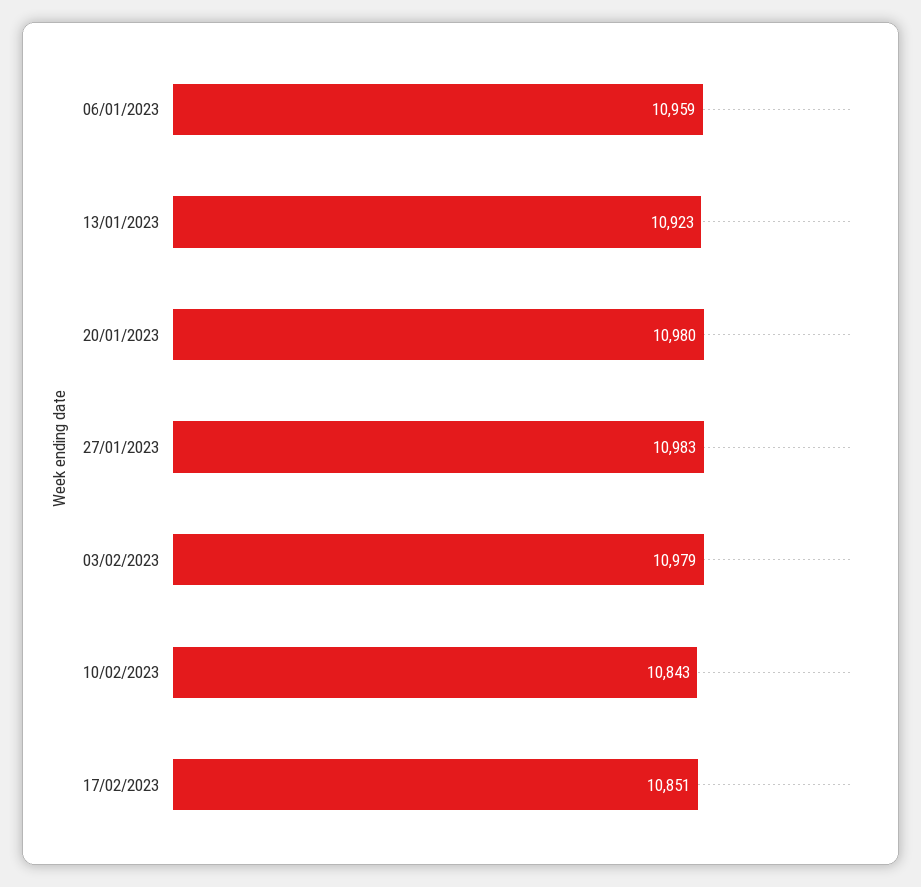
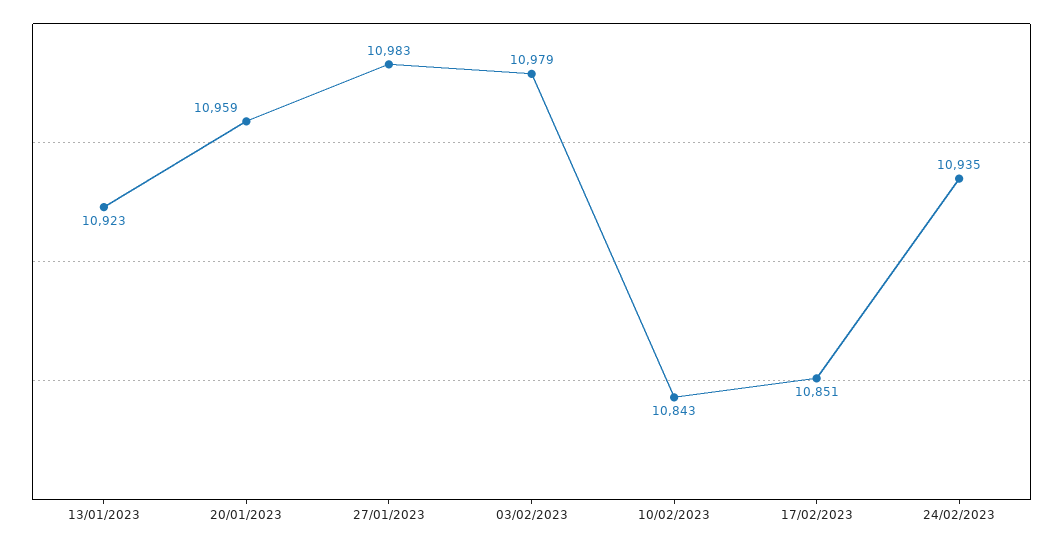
06/01/2023: 10959 -> none
20/01/2023: 10980 -> 10959
24/02/2023: none -> 10935

